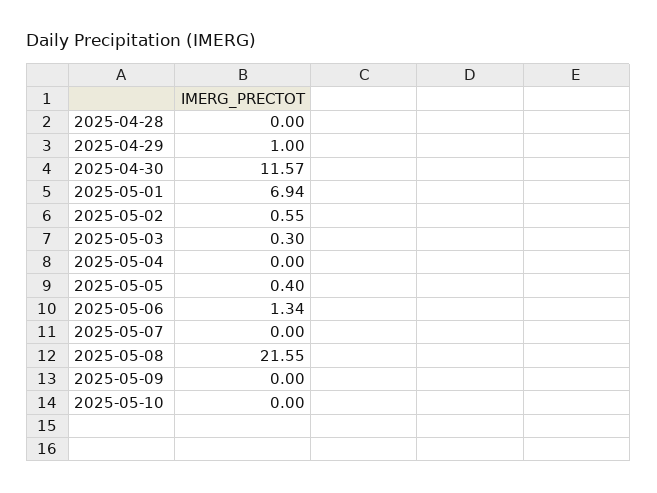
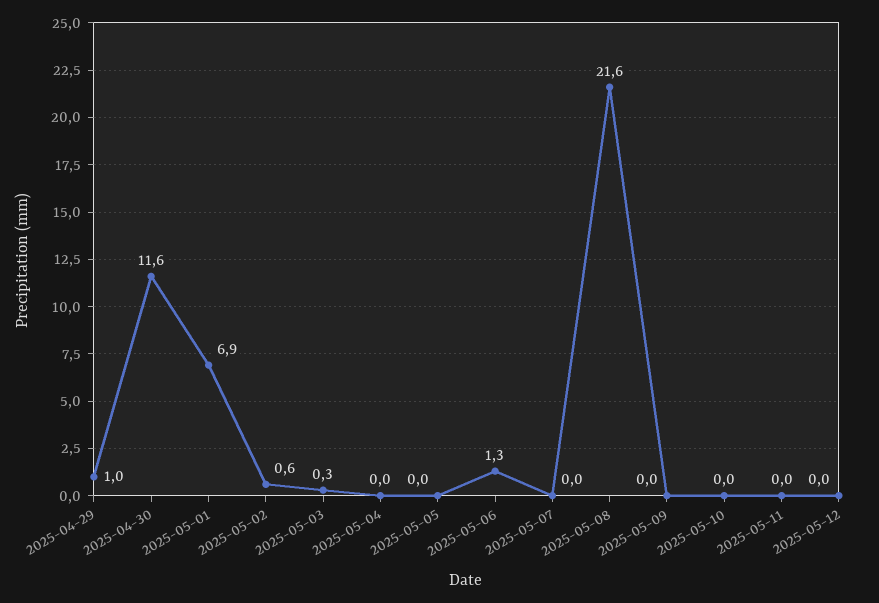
2025-04-28: 0 -> none
2025-05-05: 0.4 -> 0
2025-05-11: none -> 0
2025-05-12: none -> 0

